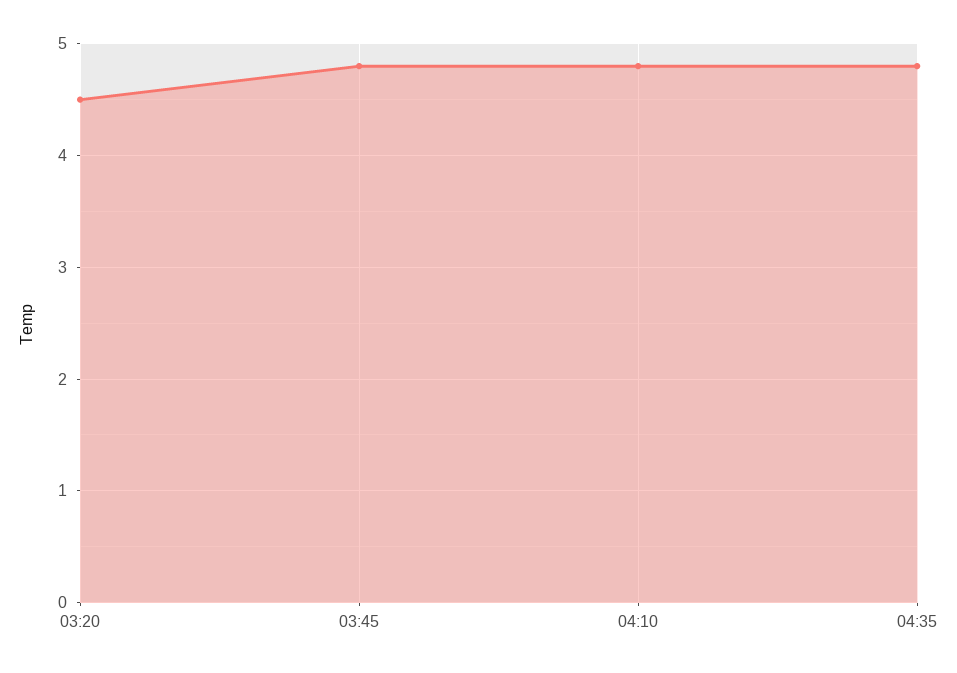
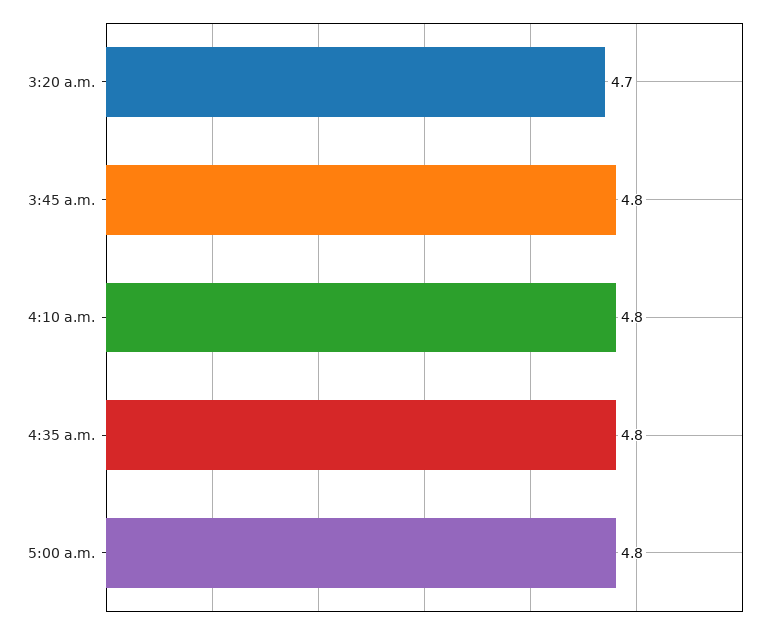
03:20: 4.5 -> 4.7
5:00 a.m.: none -> 4.8

